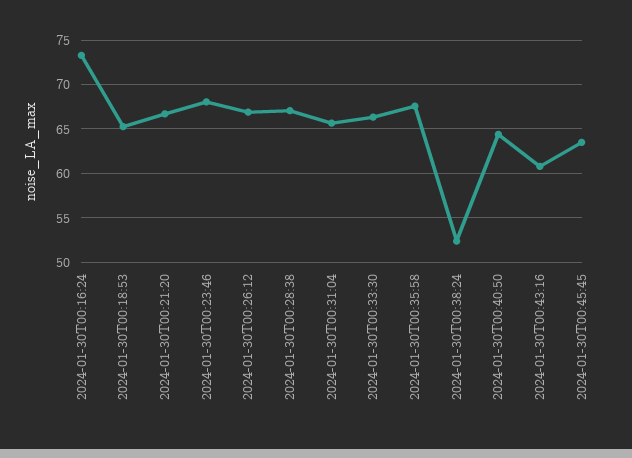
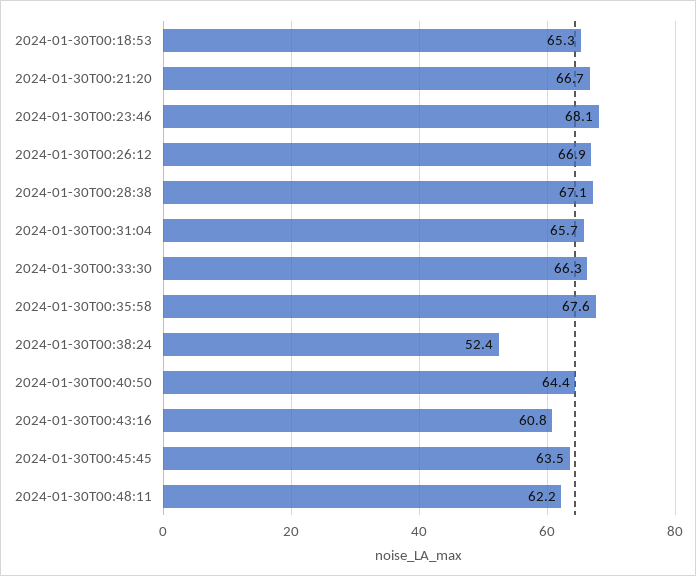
2024-01-30T00:16:24: 73 -> none
2024-01-30T00:48:11: none -> 62.2

